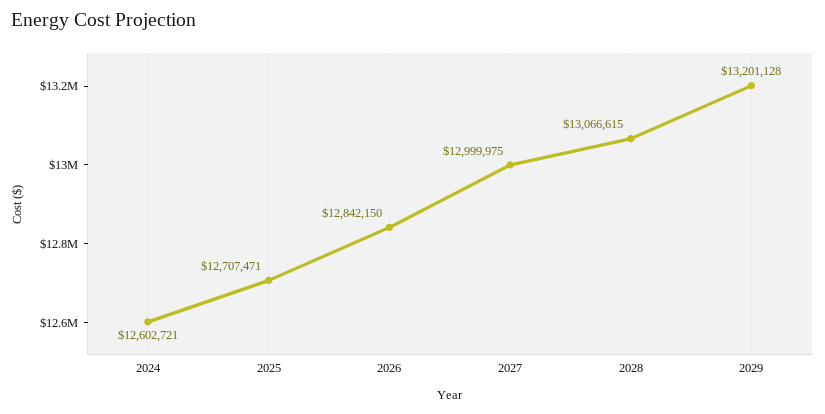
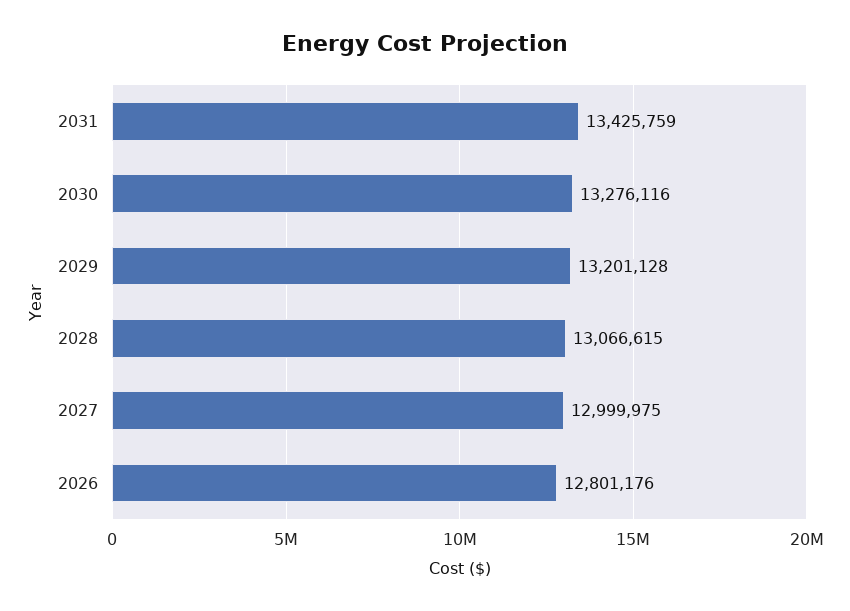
2024: 12602721 -> none
2025: 12707471 -> none
2026: 12842150 -> 12801176
2031: none -> 13425759
2030: none -> 13276116

